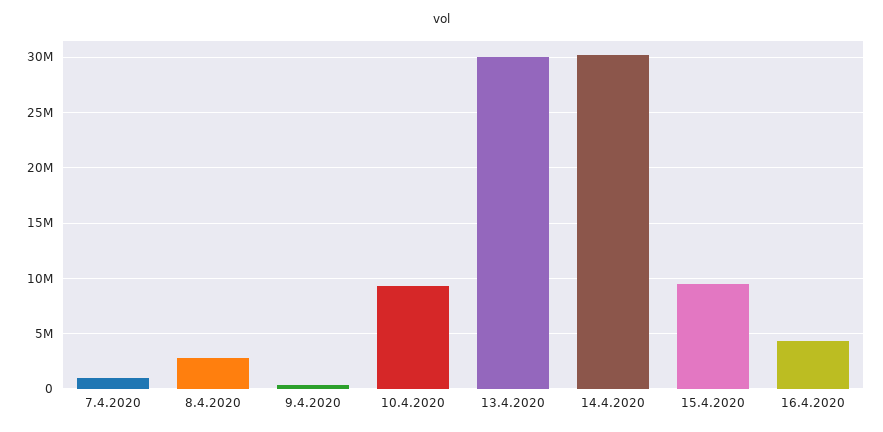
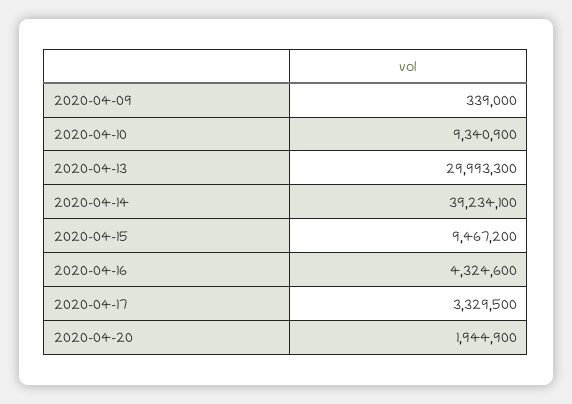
7.4.2020: 1000000 -> none
8.4.2020: 3000000 -> none
14.4.2020: 30000000 -> 39234100
2020-04-17: none -> 3329500
2020-04-20: none -> 1944900

